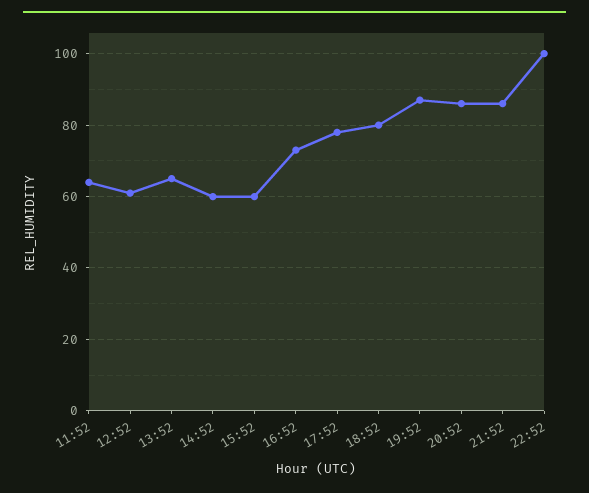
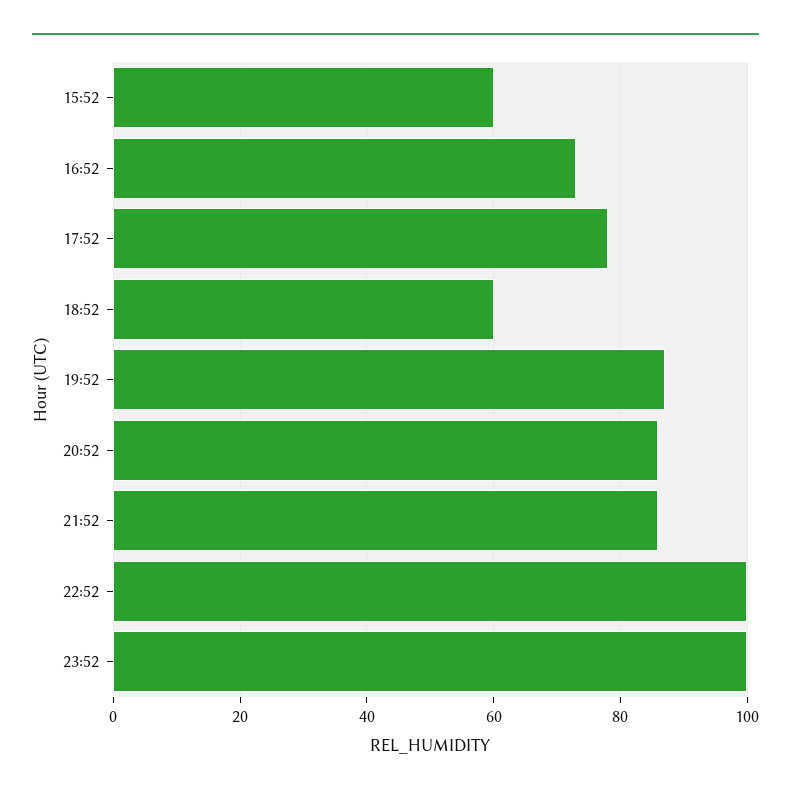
11:52: 65 -> none
12:52: 60 -> none
13:52: 65 -> none
14:52: 60 -> none
18:52: 80 -> 60
23:52: none -> 100

